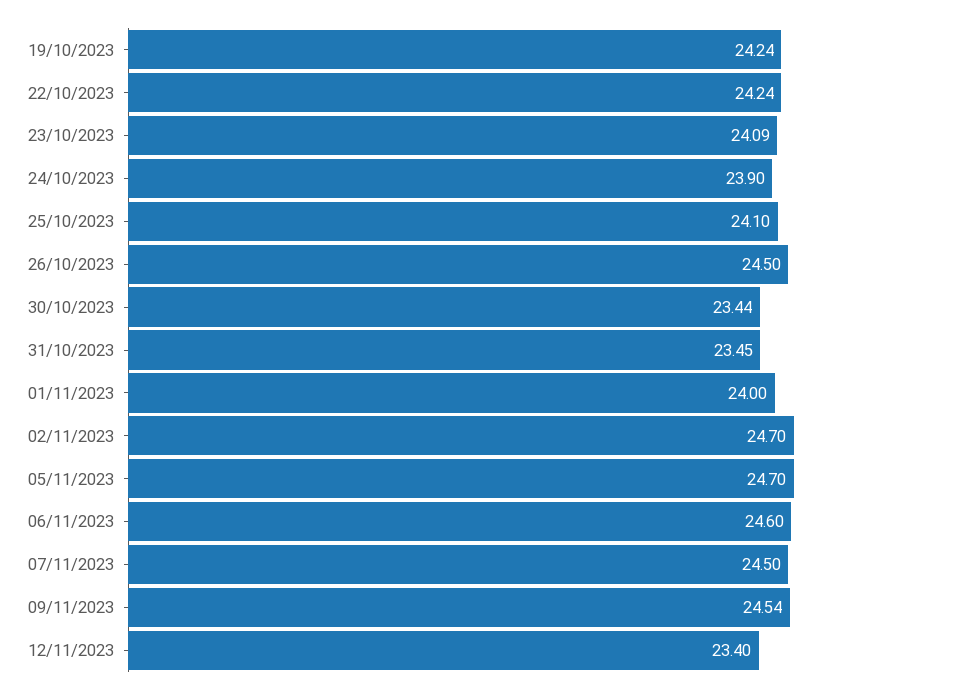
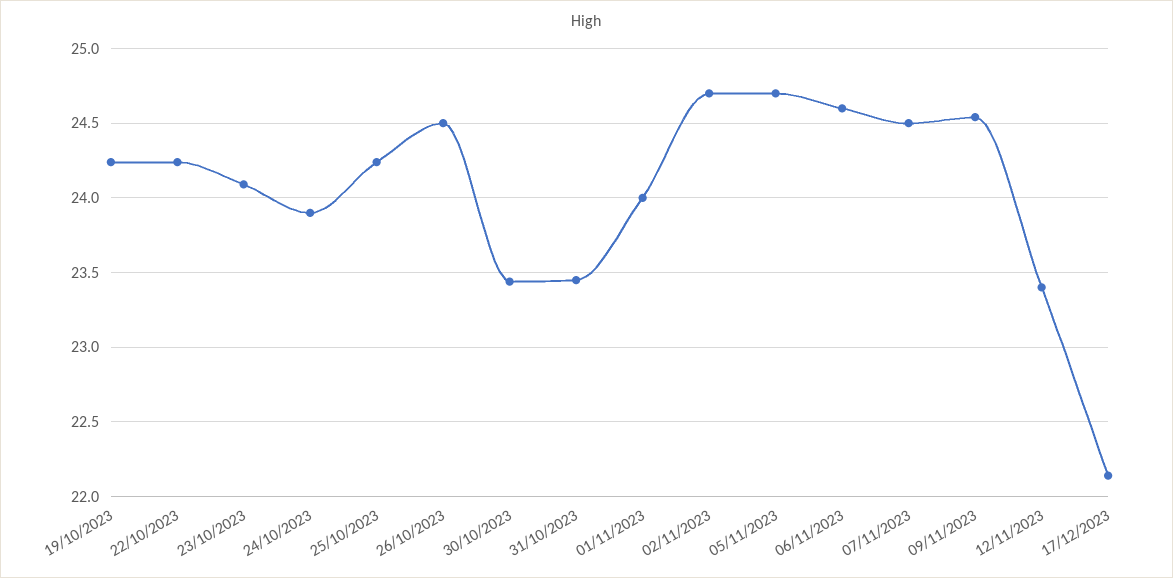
25/10/2023: 24.1 -> 24.25
17/12/2023: none -> 22.15

